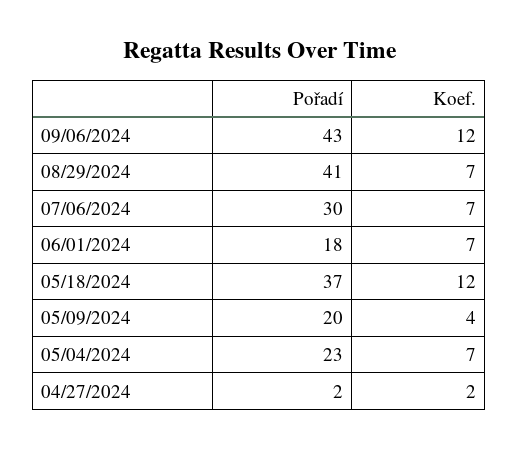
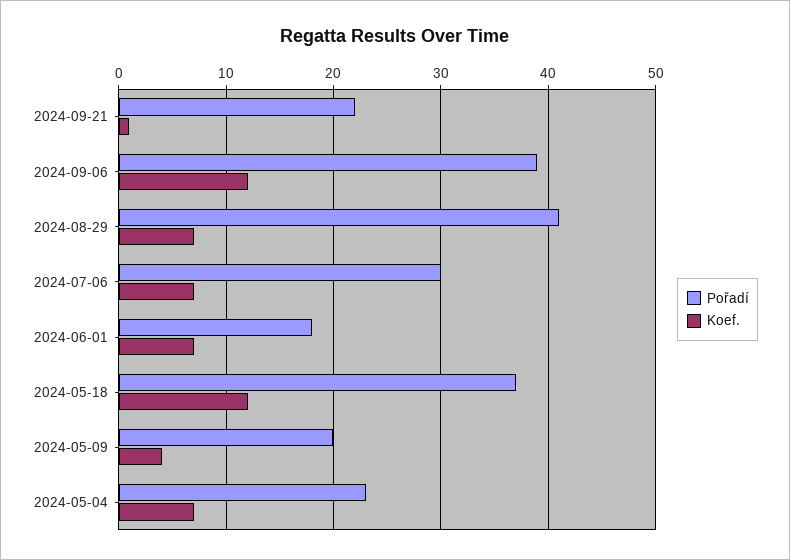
Pořadí, 09/06/2024: 43 -> 39
Pořadí, 04/27/2024: 2 -> none
Koef., 04/27/2024: 2 -> none
Pořadí, 2024-09-21: none -> 22
Koef., 2024-09-21: none -> 1

